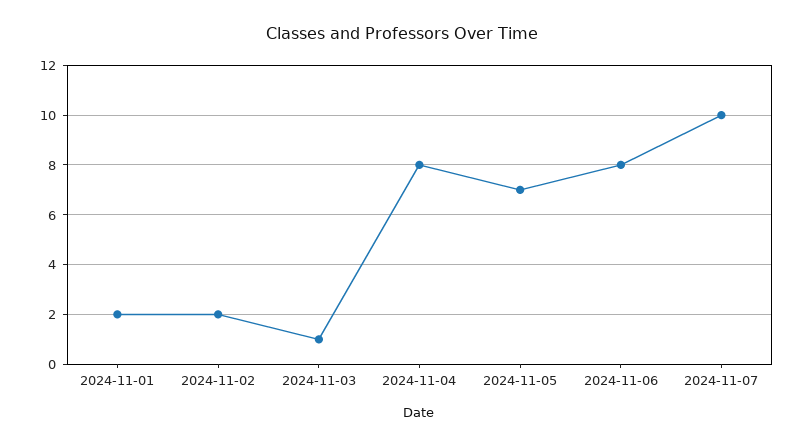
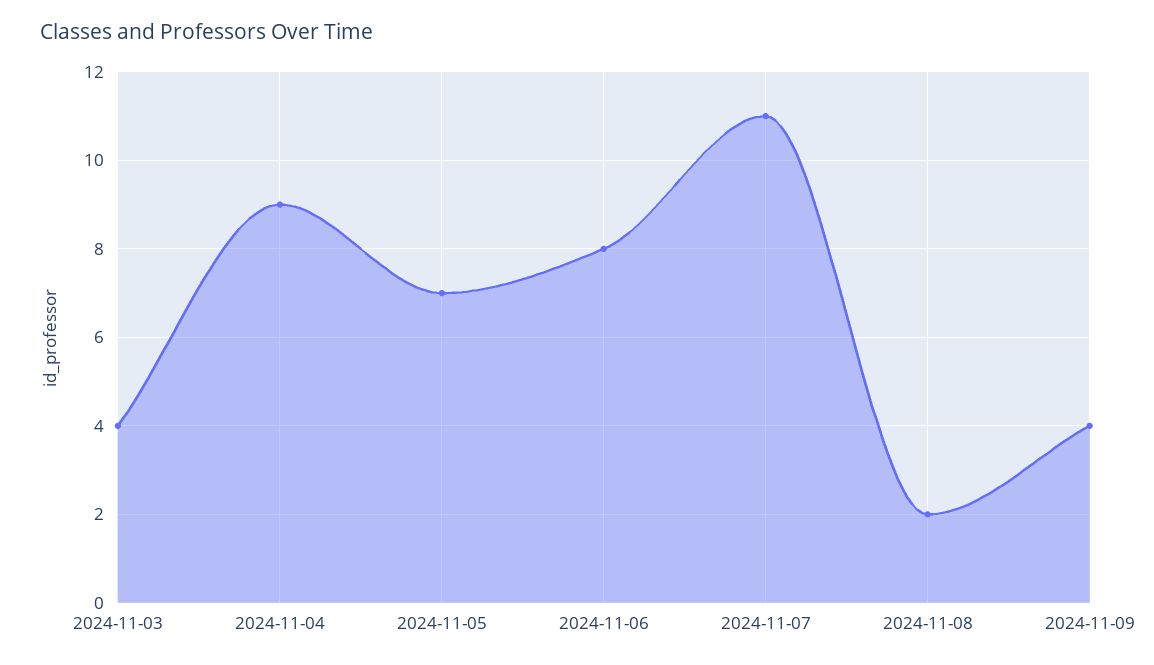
2024-11-01: 2 -> none
2024-11-02: 2 -> none
2024-11-03: 1 -> 4
2024-11-04: 8 -> 9
2024-11-07: 10 -> 11
2024-11-08: none -> 2
2024-11-09: none -> 4

